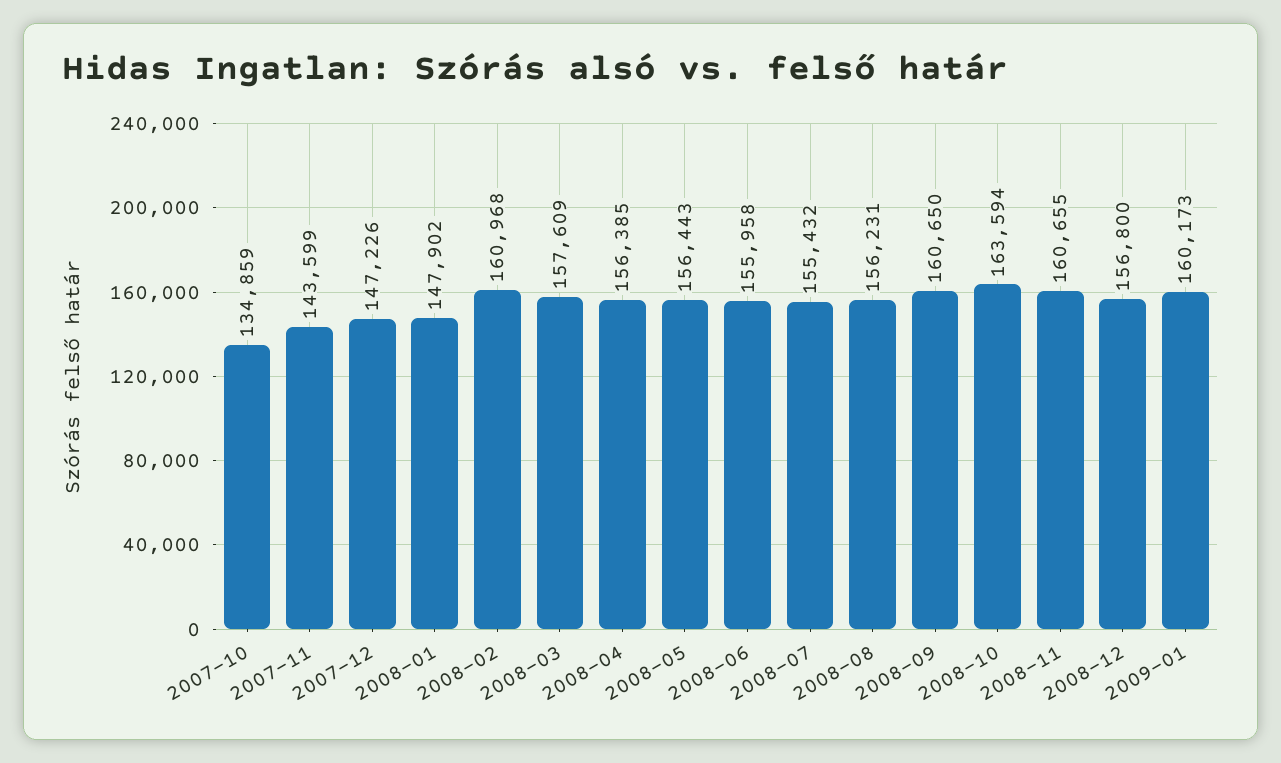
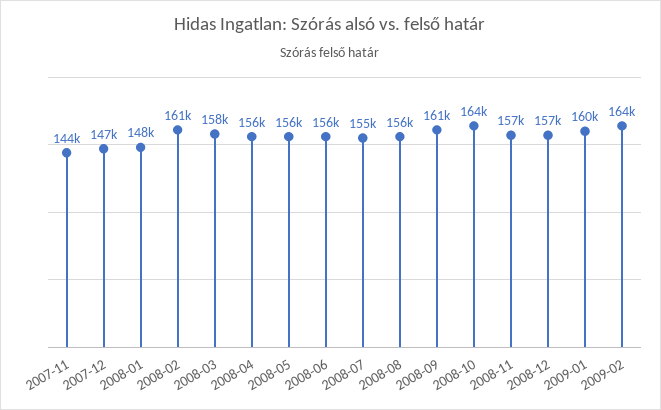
2007-10: 134859 -> none
2008-11: 160655 -> 157000
2009-02: none -> 164000

